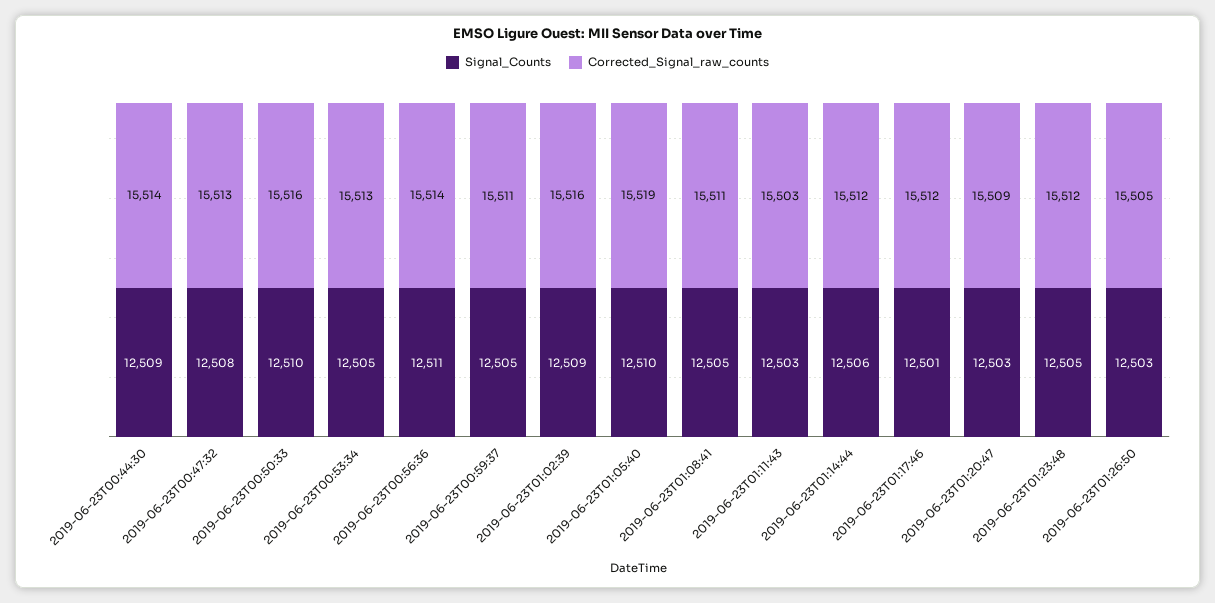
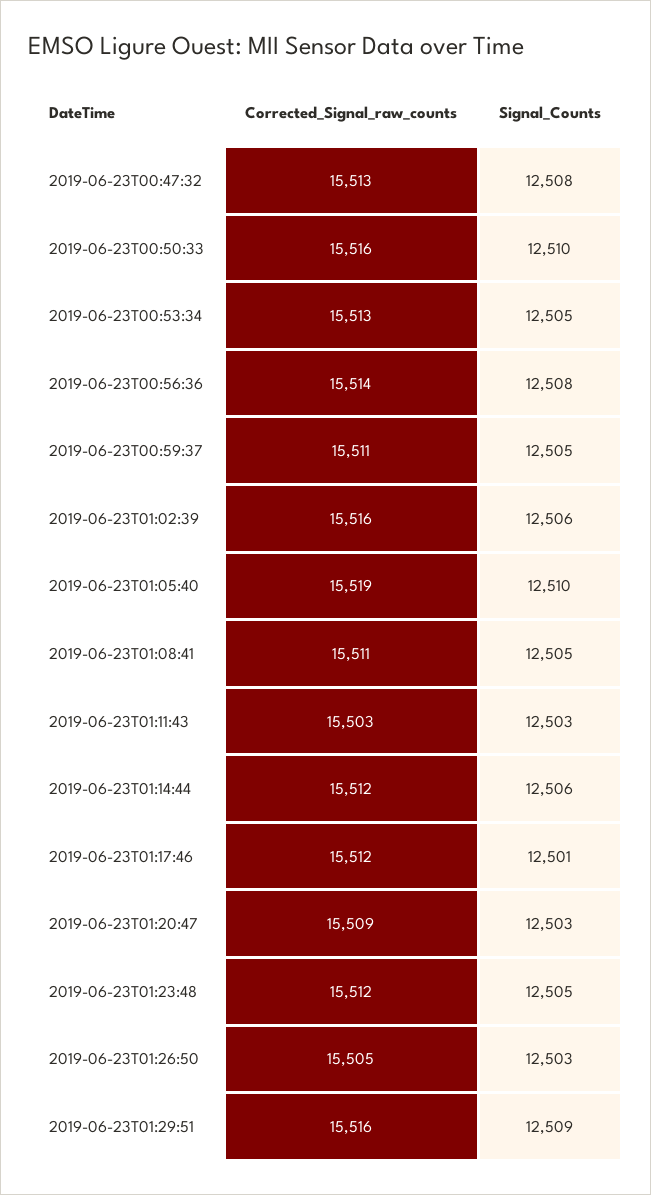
Signal_Counts, 2019-06-23T00:44:30: 12509 -> none
Corrected_Signal_raw_counts, 2019-06-23T00:44:30: 15514 -> none
Signal_Counts, 2019-06-23T00:56:36: 12511 -> 12508
Signal_Counts, 2019-06-23T01:02:39: 12509 -> 12506
Corrected_Signal_raw_counts, 2019-06-23T01:29:51: none -> 15516
Signal_Counts, 2019-06-23T01:29:51: none -> 12509

